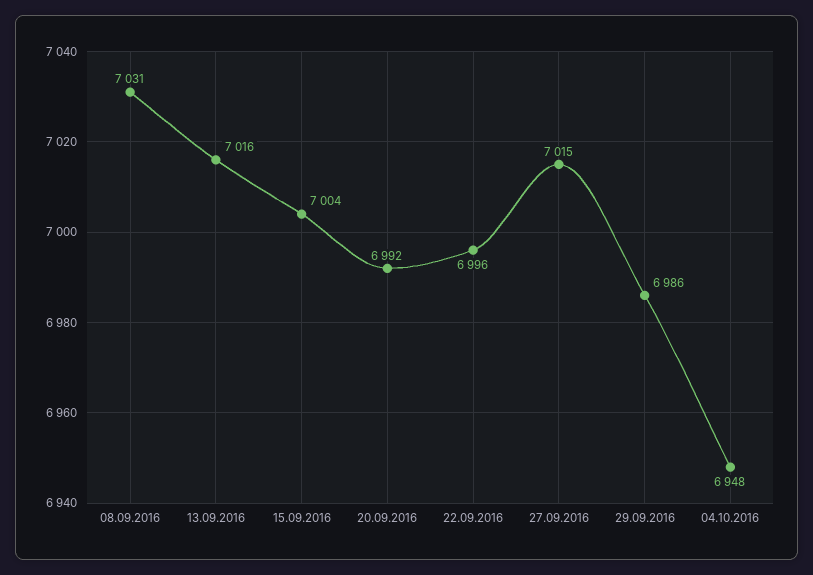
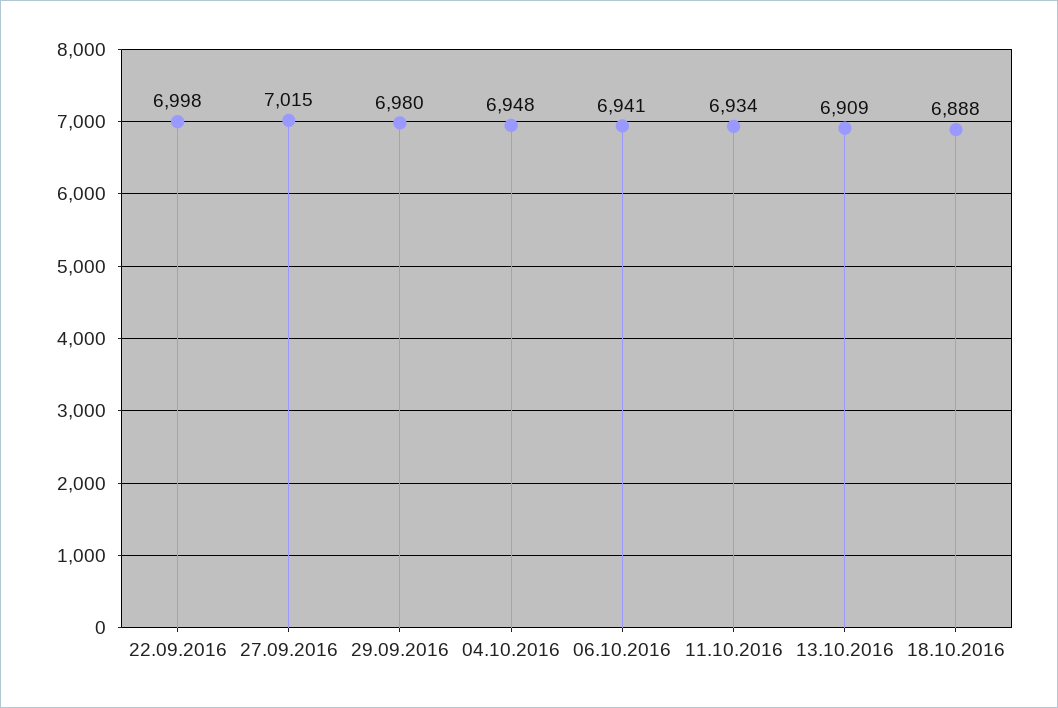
08.09.2016: 7031 -> none
13.09.2016: 7016 -> none
15.09.2016: 7004 -> none
20.09.2016: 6992 -> none
22.09.2016: 6996 -> 6998
29.09.2016: 6986 -> 6980
06.10.2016: none -> 6941
11.10.2016: none -> 6934
13.10.2016: none -> 6909
18.10.2016: none -> 6888

